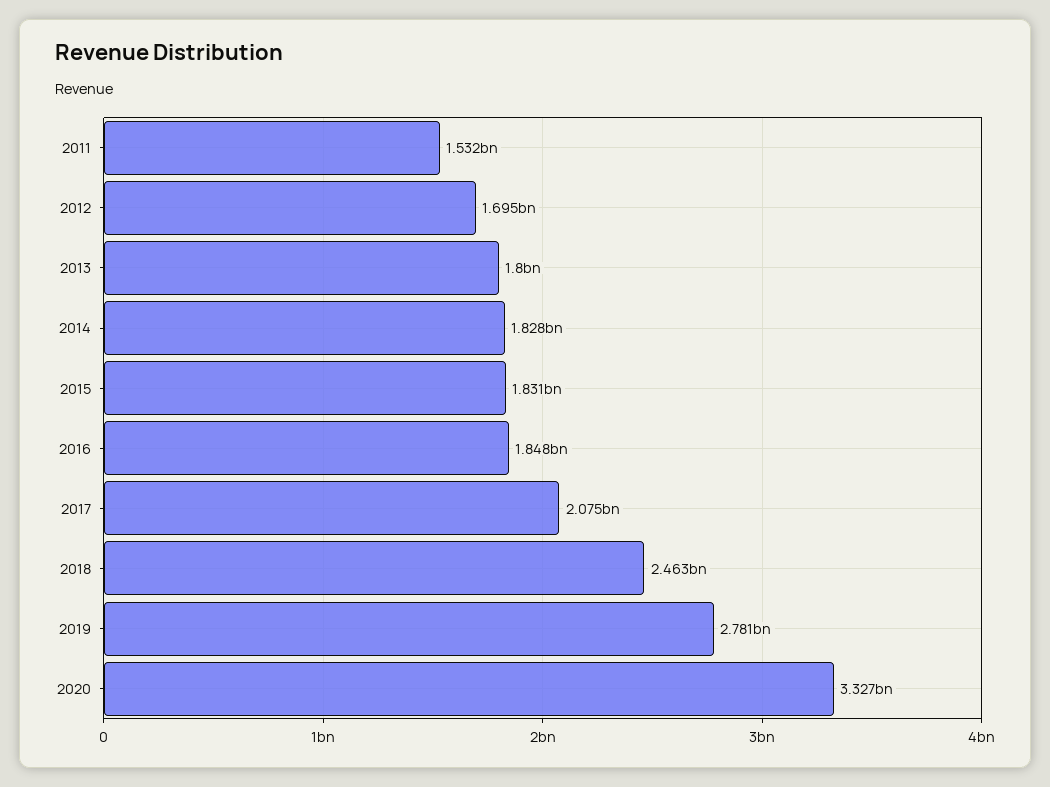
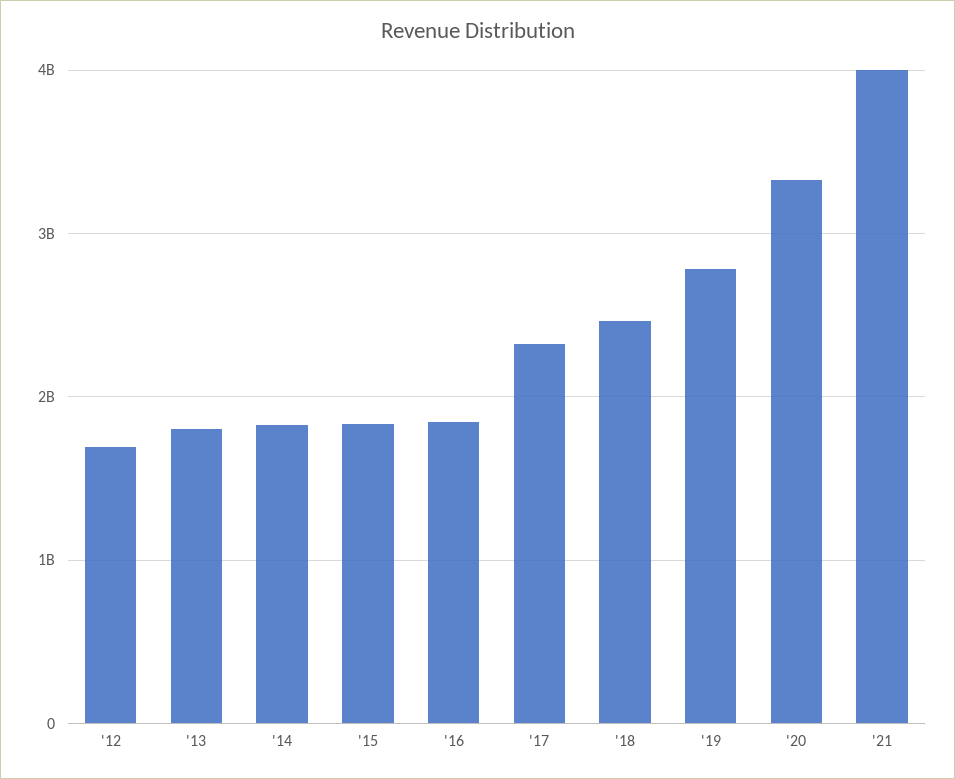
2011: 1532000000 -> none
2017: 2075000000 -> 2300000000
'21: none -> 4000000000

